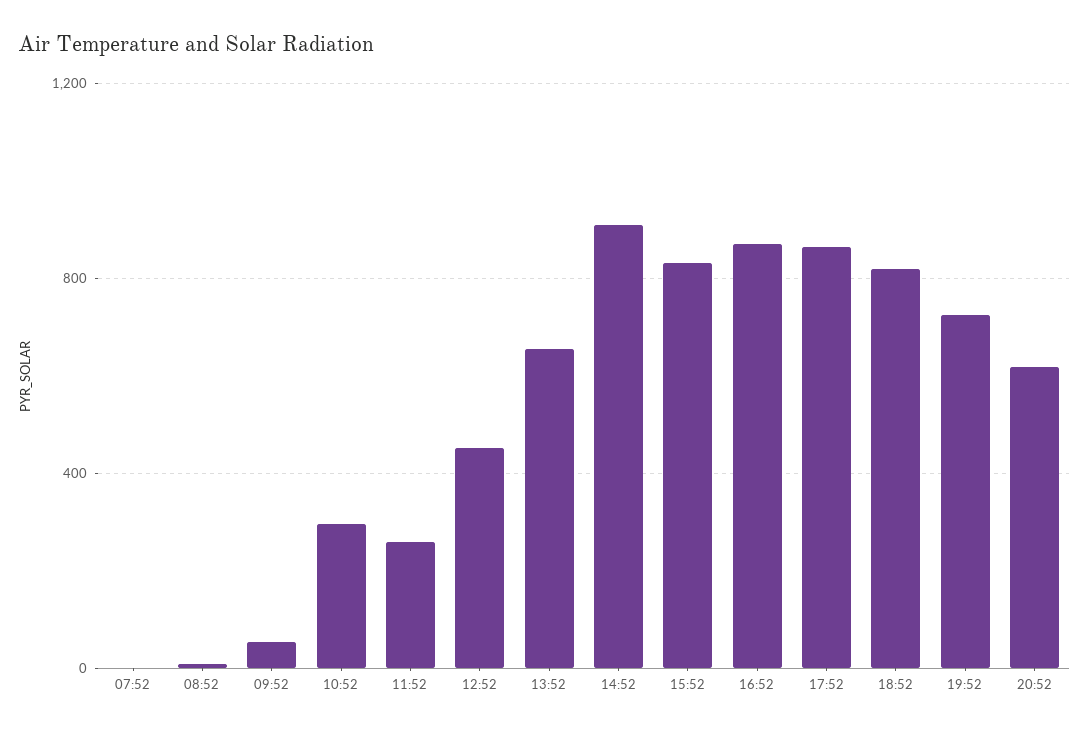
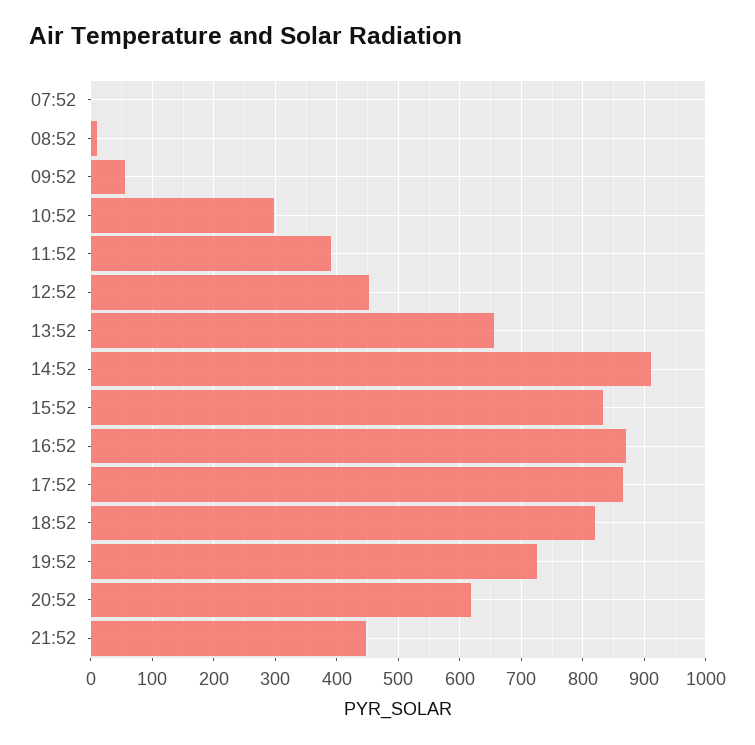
11:52: 250 -> 390
21:52: none -> 450

